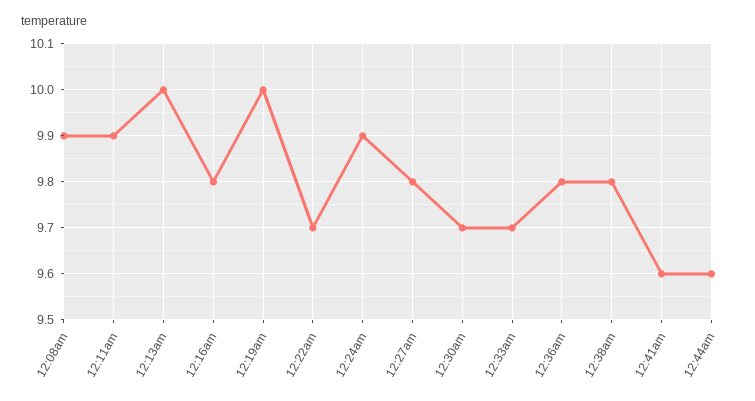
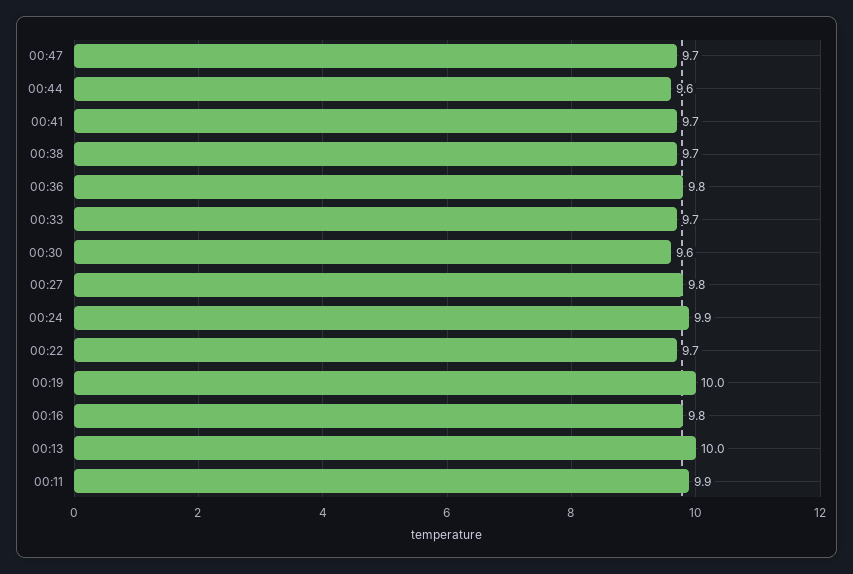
12:08am: 9.9 -> none
12:30am: 9.7 -> 9.6
12:38am: 9.8 -> 9.7
12:41am: 9.6 -> 9.7
00:47: none -> 9.7

